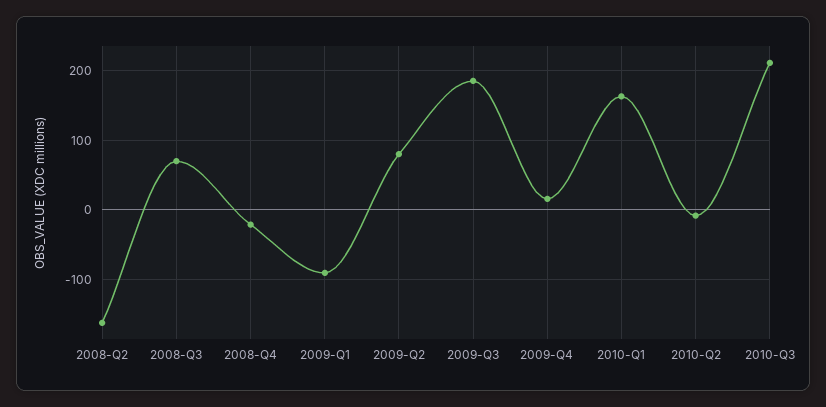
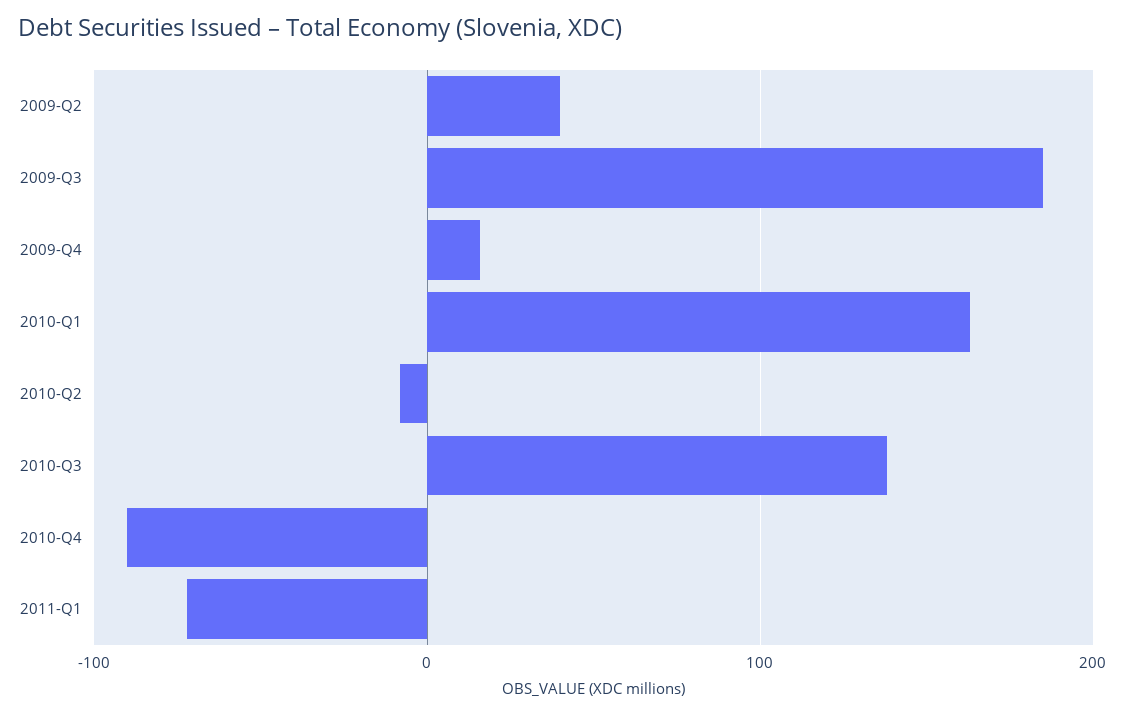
2008-Q2: -160 -> none
2008-Q3: 70 -> none
2008-Q4: -20 -> none
2009-Q1: -90 -> none
2009-Q2: 80 -> 40
2010-Q3: 210 -> 140
2010-Q4: none -> -90
2011-Q1: none -> -70

